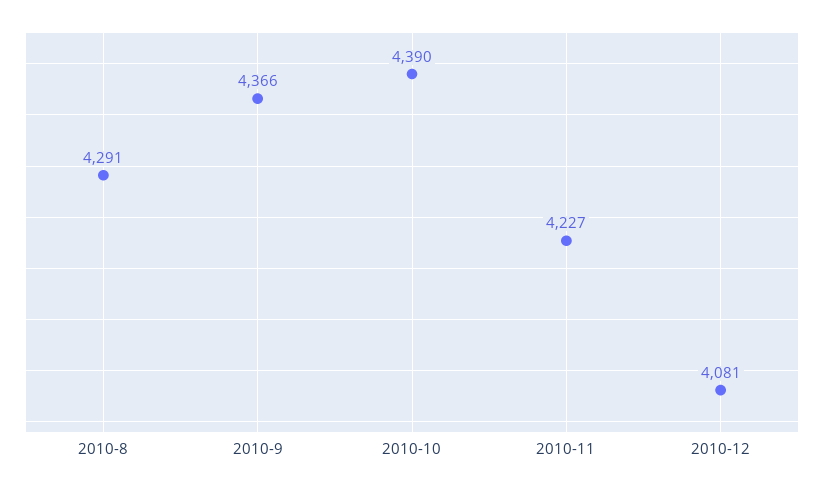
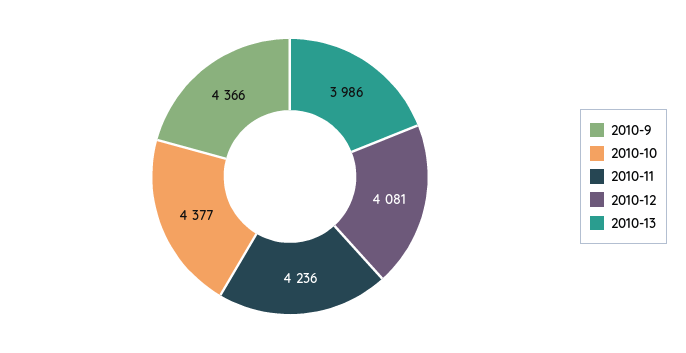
2010-8: 4291 -> none
2010-10: 4390 -> 4377
2010-11: 4227 -> 4236
2010-13: none -> 3986

